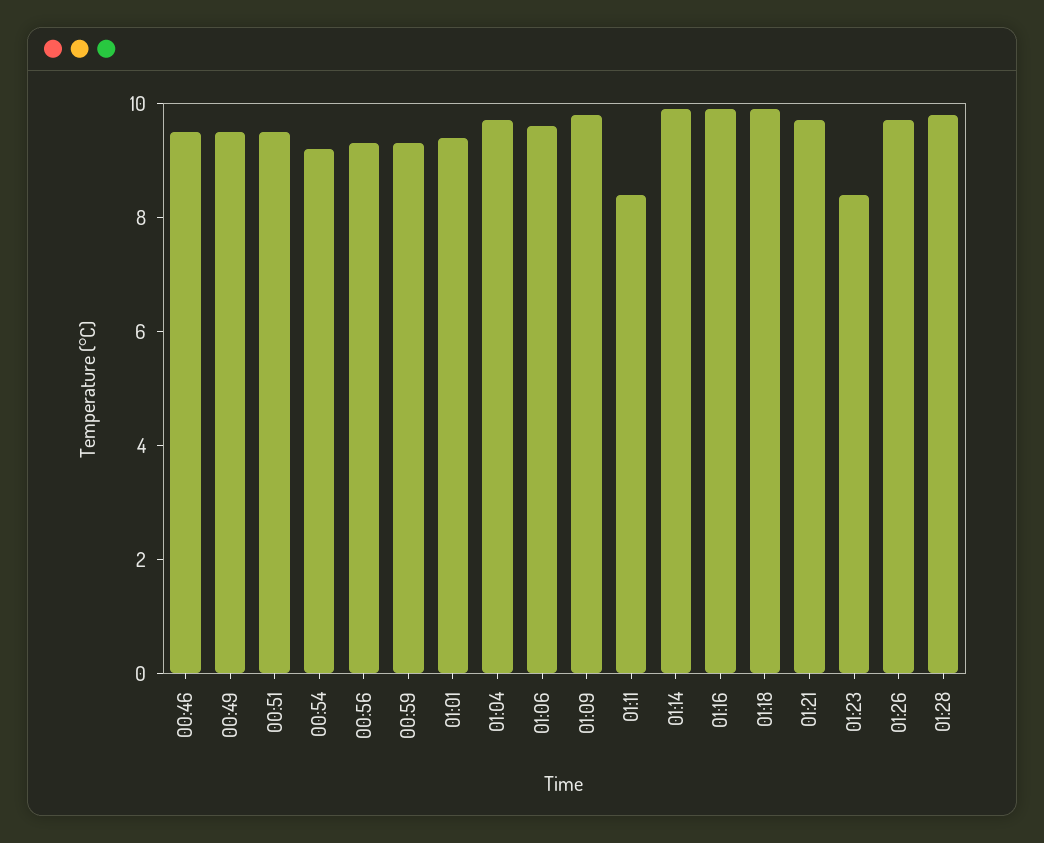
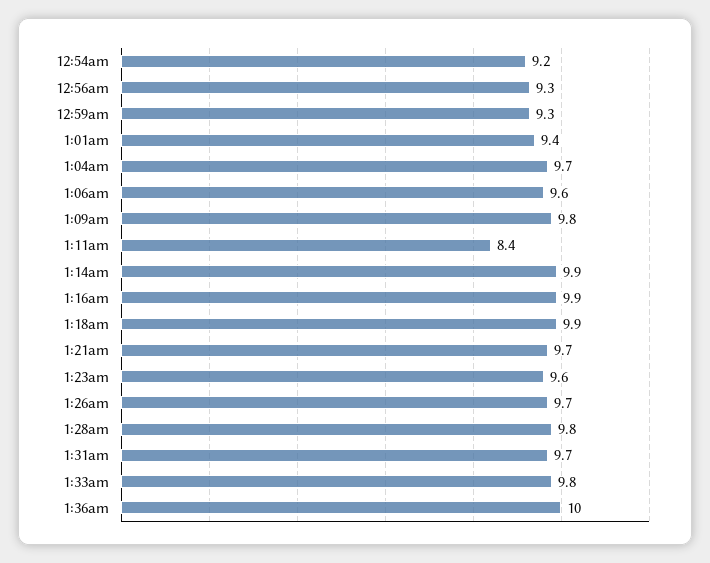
00:46: 9.5 -> none
00:49: 9.5 -> none
00:51: 9.5 -> none
01:23: 8.5 -> 9.6
1:31am: none -> 9.7
1:33am: none -> 9.8
1:36am: none -> 10

